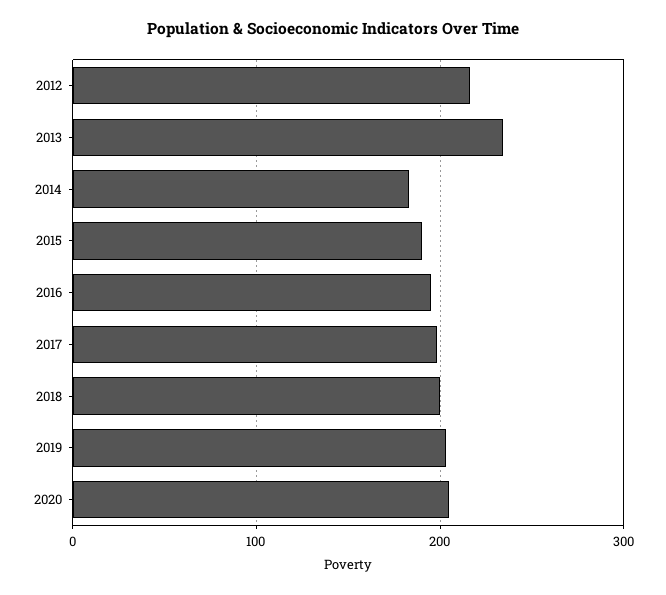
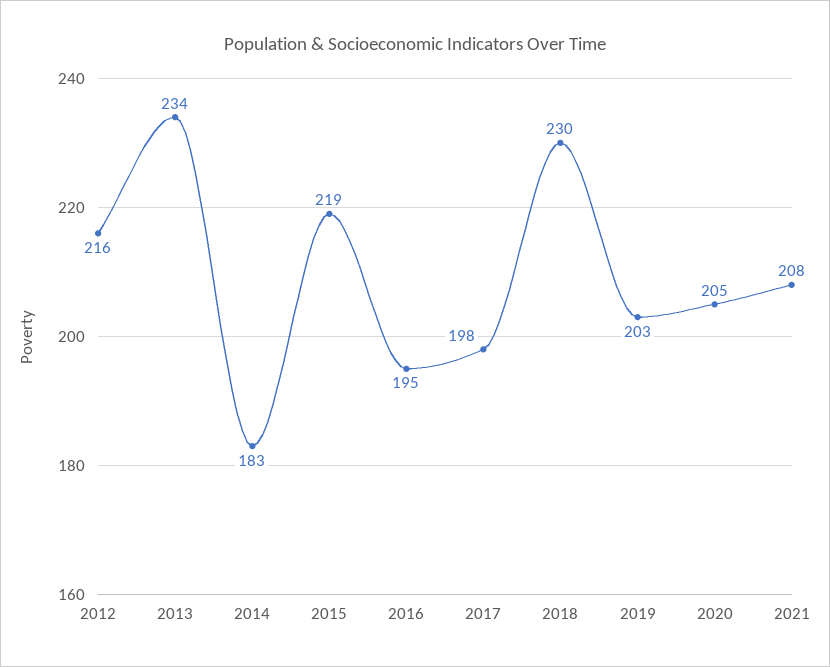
2015: 190 -> 219
2018: 200 -> 230
2021: none -> 208

